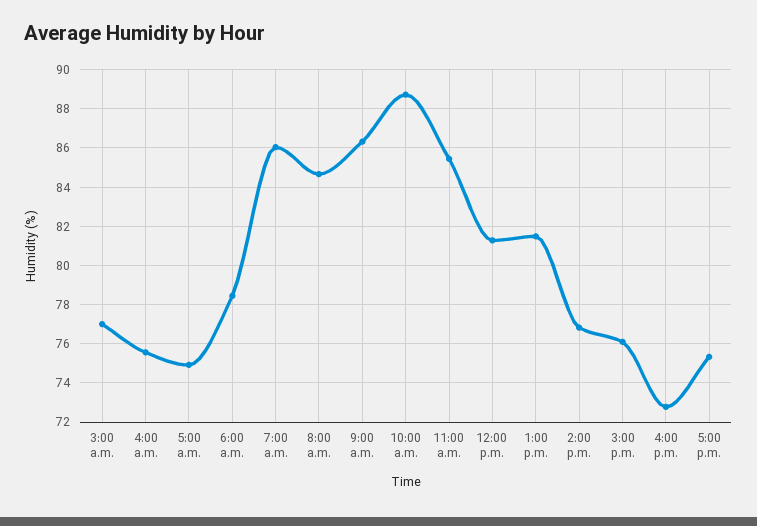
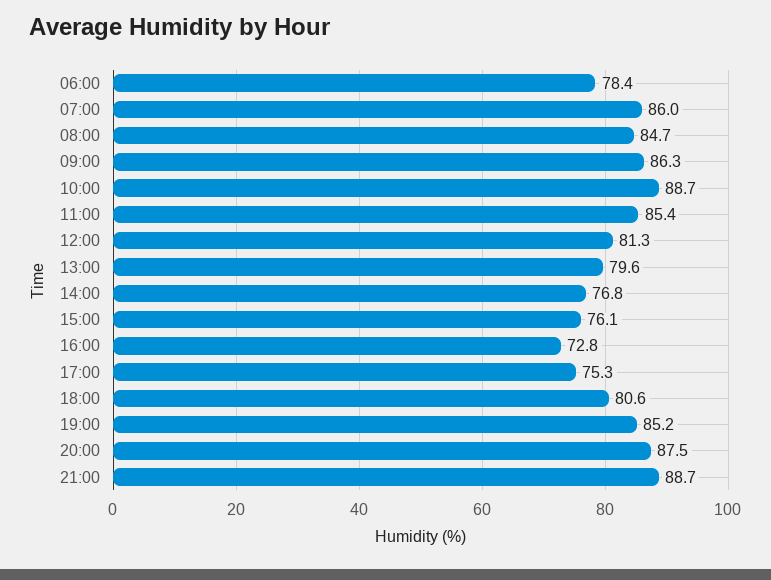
3:00 a.m.: 77 -> none
4:00 a.m.: 75.5 -> none
5:00 a.m.: 75 -> none
1:00 p.m.: 81.5 -> 79.6
18:00: none -> 80.6
19:00: none -> 85.2
20:00: none -> 87.5
21:00: none -> 88.7

